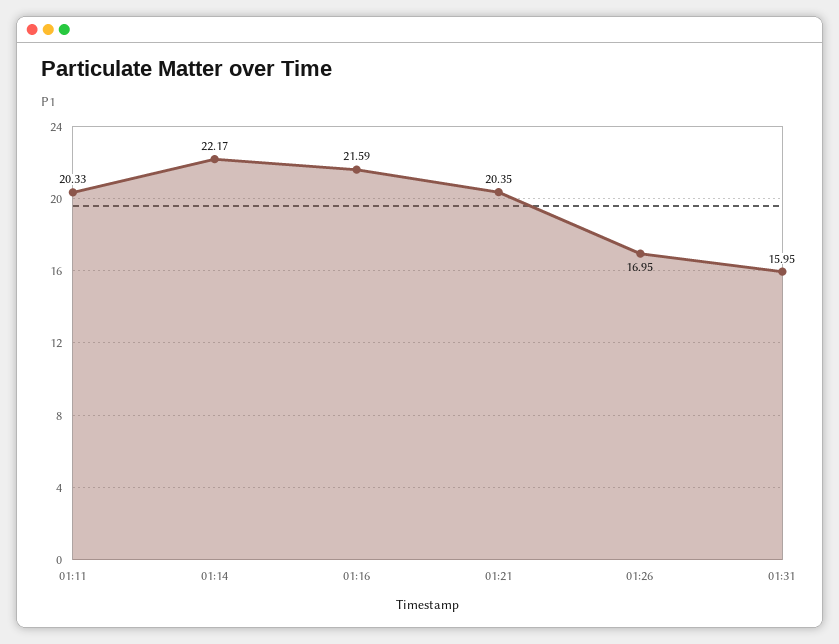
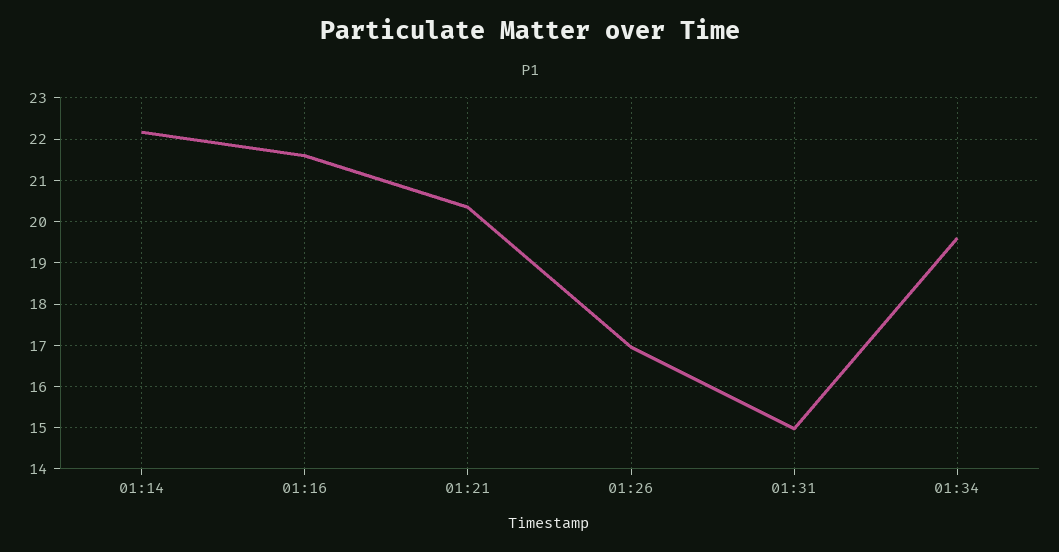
01:11: 20.33 -> none
01:31: 15.95 -> 15
01:34: none -> 19.6

